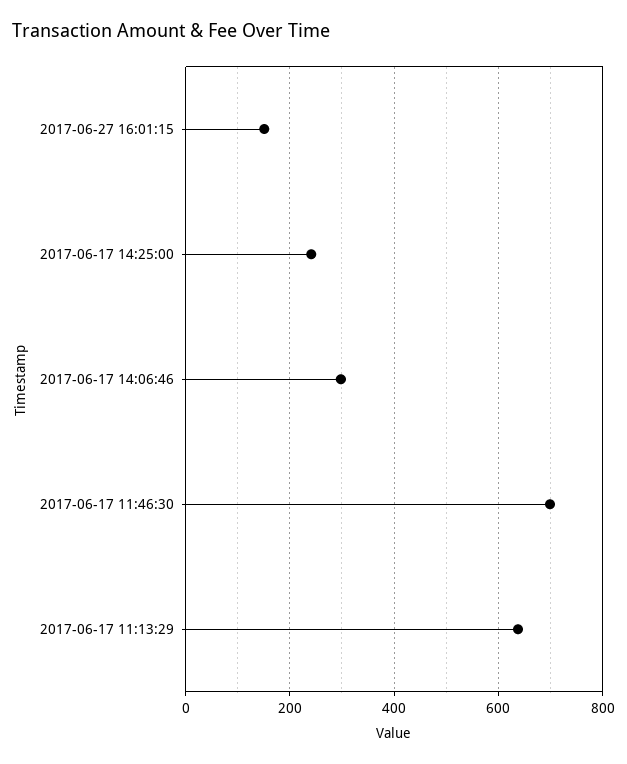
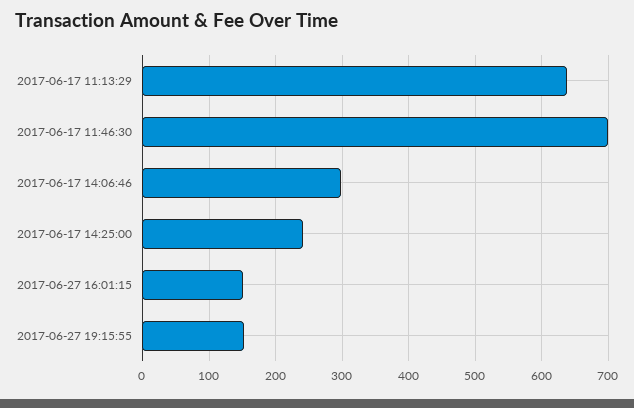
2017-06-27 19:15:55: none -> 150

